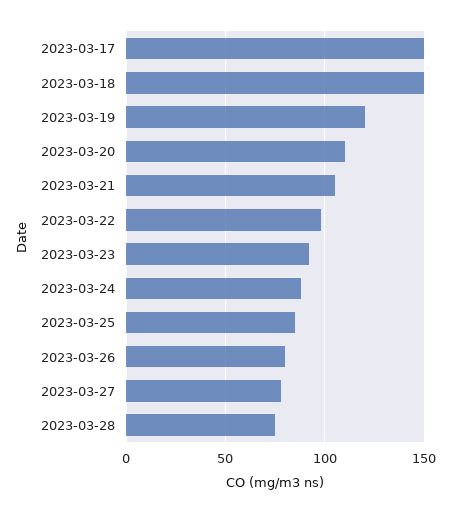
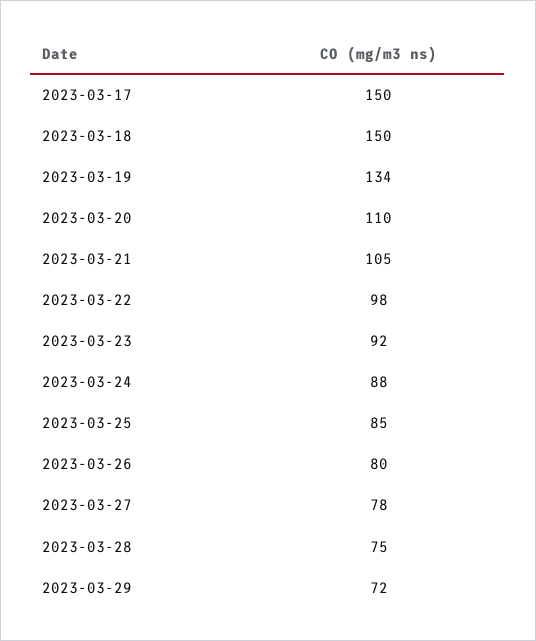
2023-03-19: 120 -> 134
2023-03-29: none -> 72

